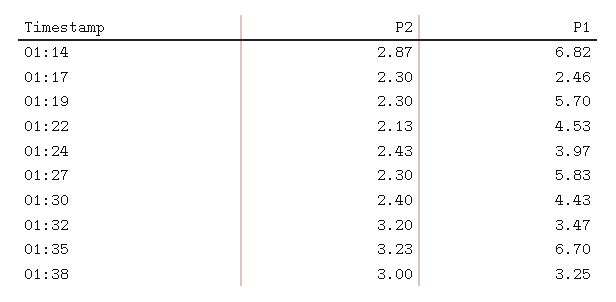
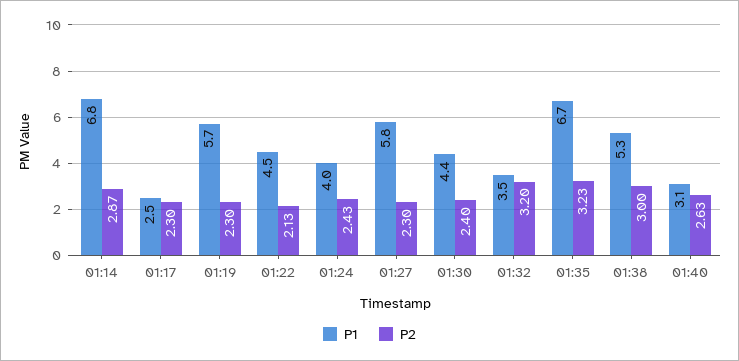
P1, 01:38: 3.25 -> 5.3
P1, 01:40: none -> 3.1
P2, 01:40: none -> 2.63

